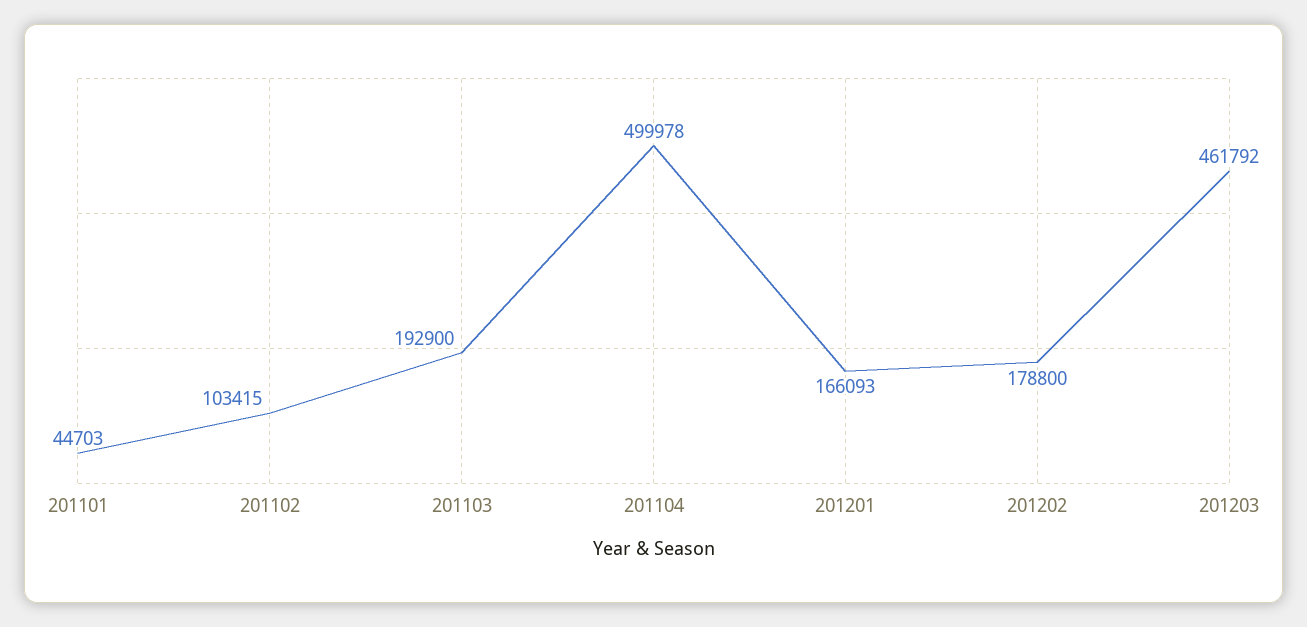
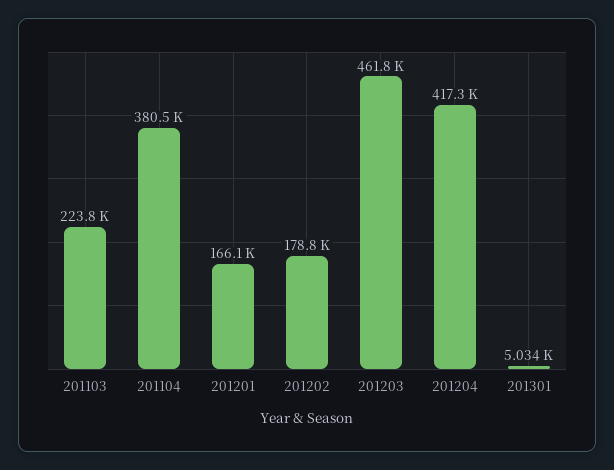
201101: 44703 -> none
201102: 103415 -> none
201103: 192900 -> 223800
201104: 499978 -> 380500
201204: none -> 417300
201301: none -> 5034

